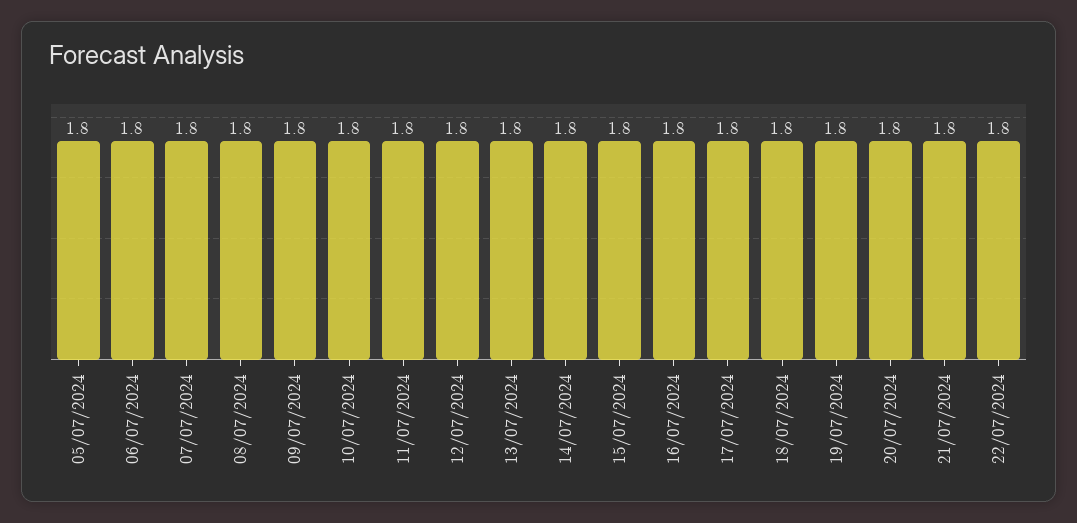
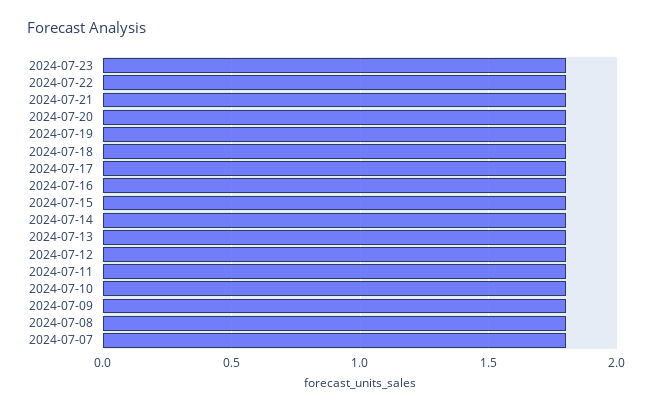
05/07/2024: 1.8 -> none
06/07/2024: 1.8 -> none
2024-07-23: none -> 1.8

